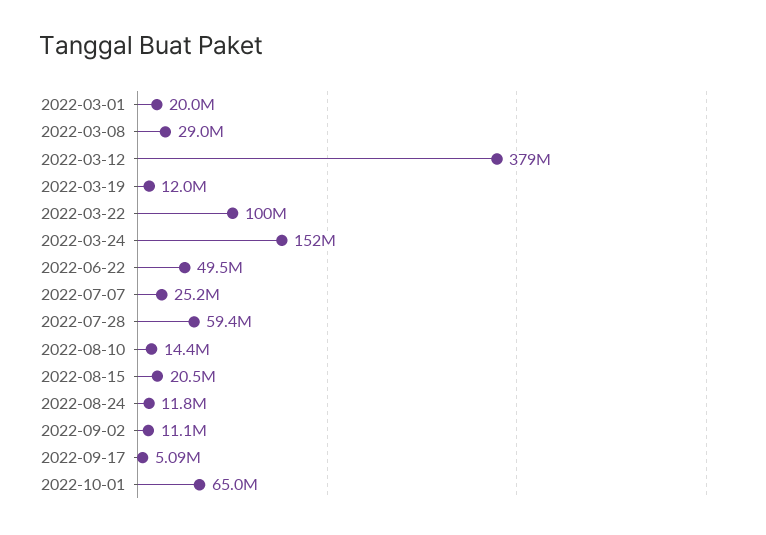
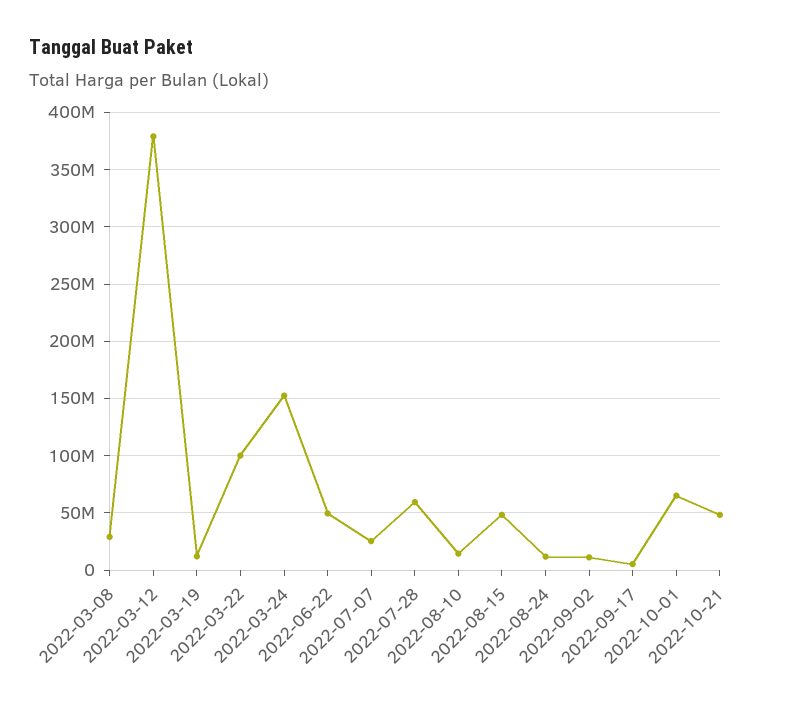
2022-03-01: 20000000 -> none
2022-08-15: 20500000 -> 50000000
2022-10-21: none -> 50000000

